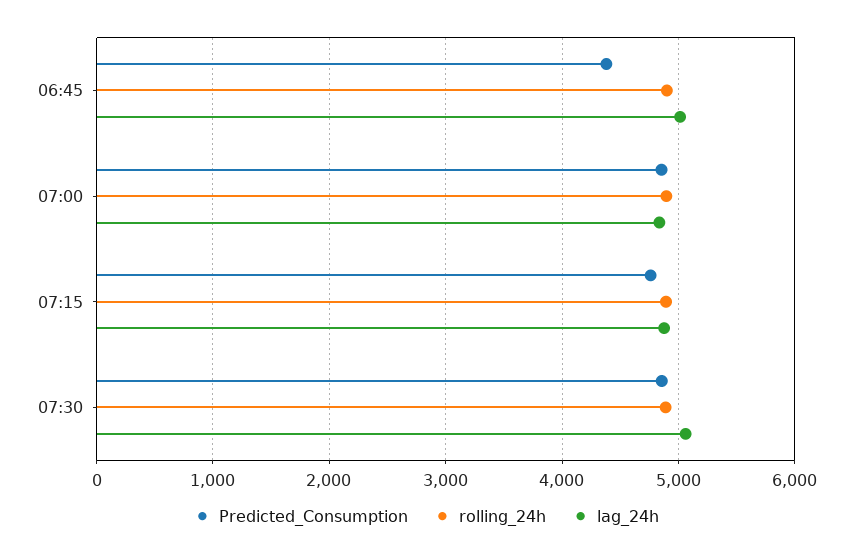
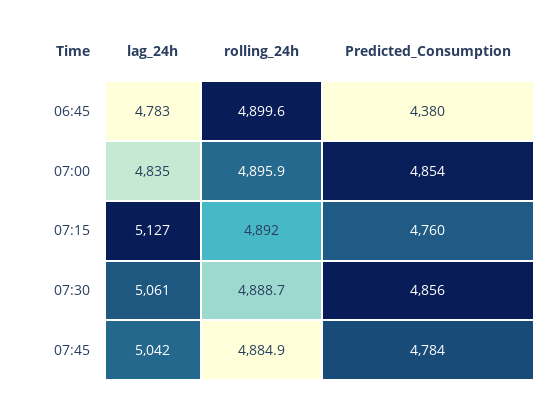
lag_24h, 06:45: 5000 -> 4783
lag_24h, 07:15: 4900 -> 5127
lag_24h, 07:45: none -> 5042
rolling_24h, 07:45: none -> 4884.9
Predicted_Consumption, 07:45: none -> 4784

